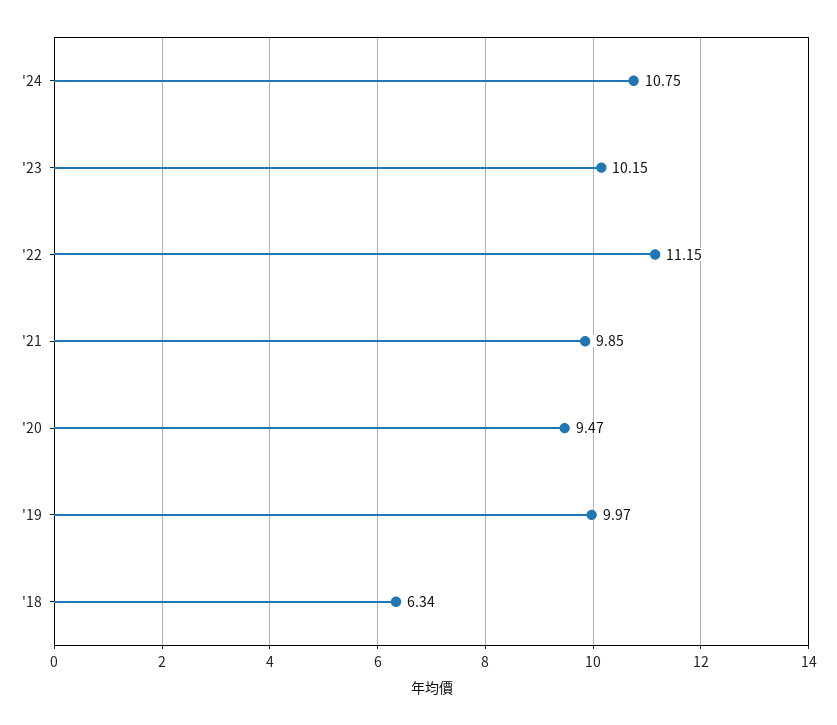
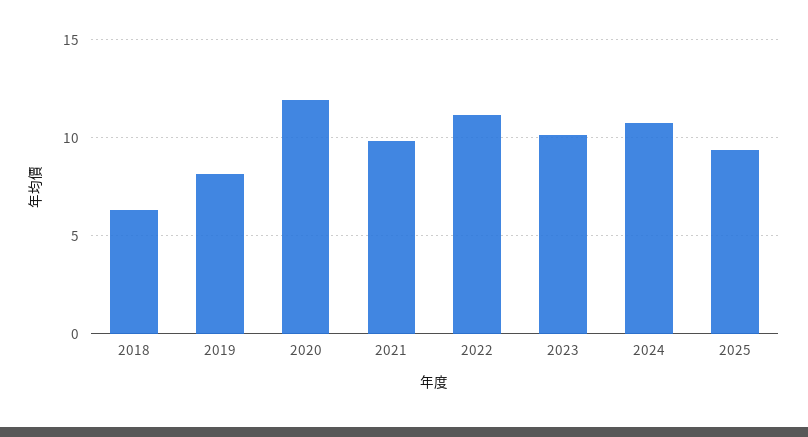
'20: 9.47 -> 12
'19: 9.97 -> 8
2025: none -> 9.5

